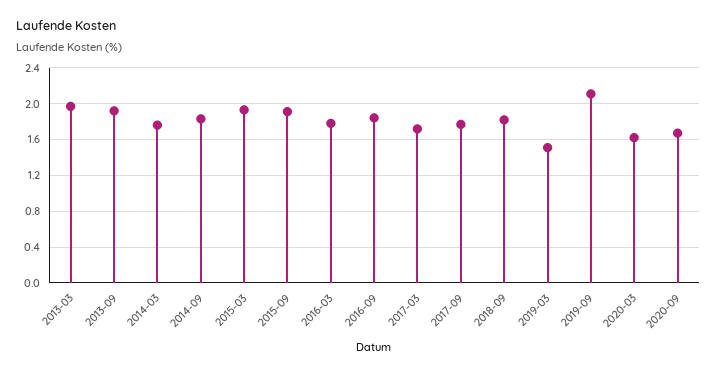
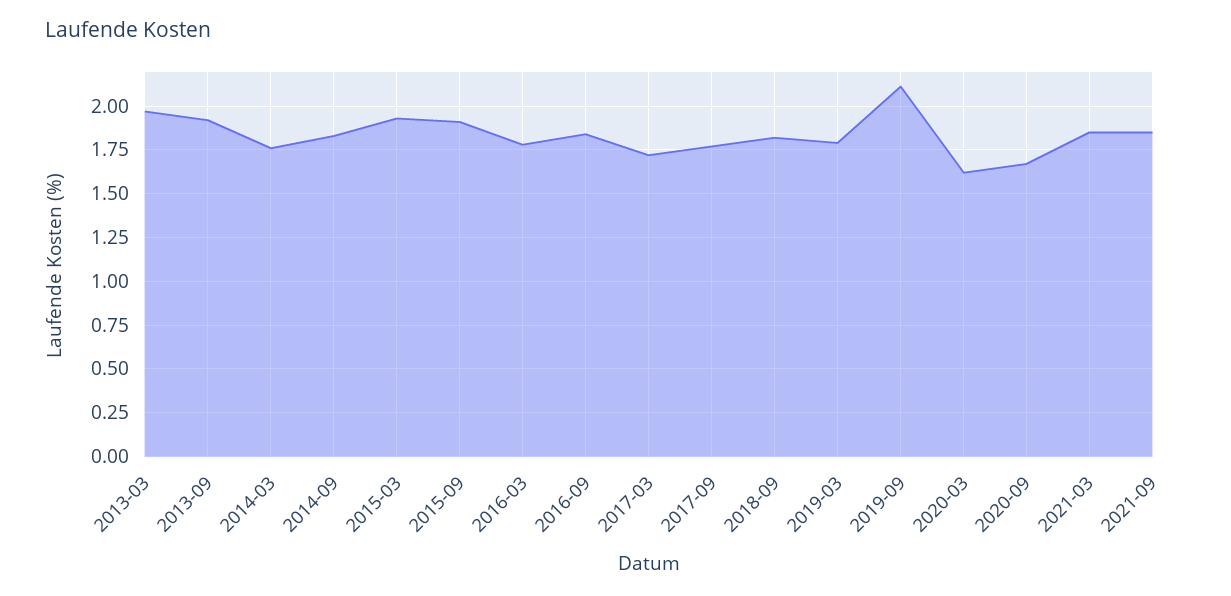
2019-03: 1.5 -> 1.8
2021-03: none -> 1.85
2021-09: none -> 1.85

